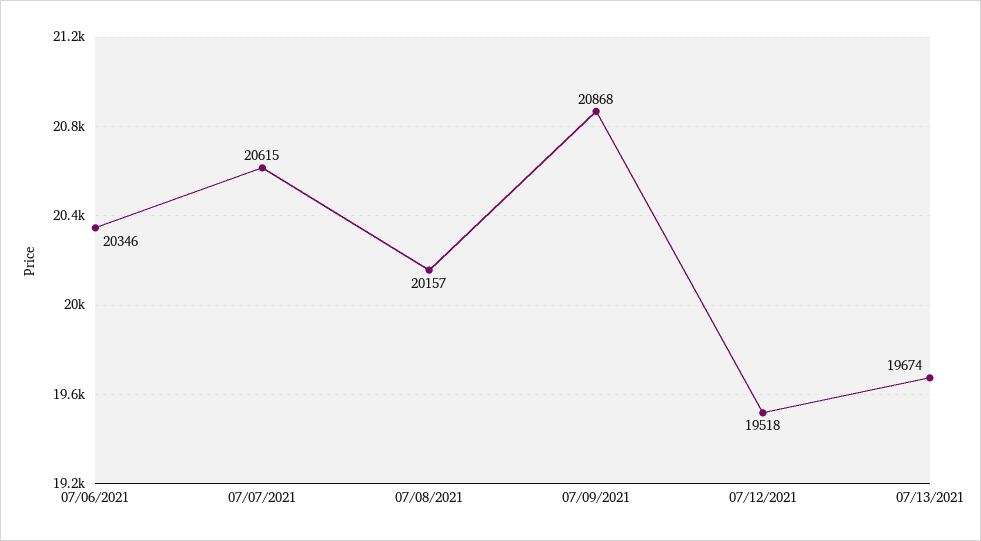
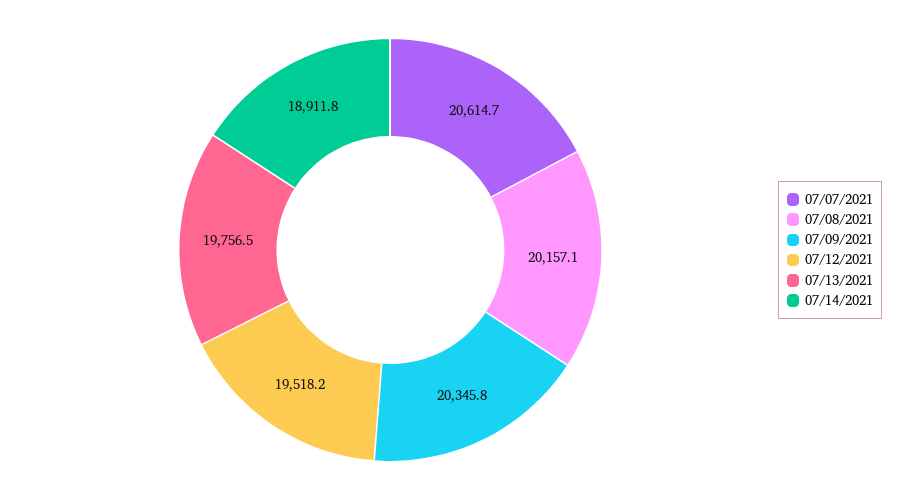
07/06/2021: 20346 -> none
07/09/2021: 20868 -> 20345.8
07/13/2021: 19674 -> 19756.5
07/14/2021: none -> 18911.8

